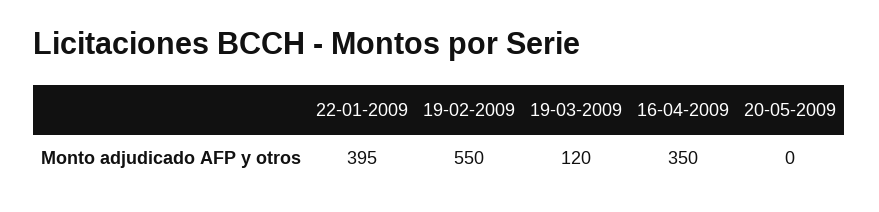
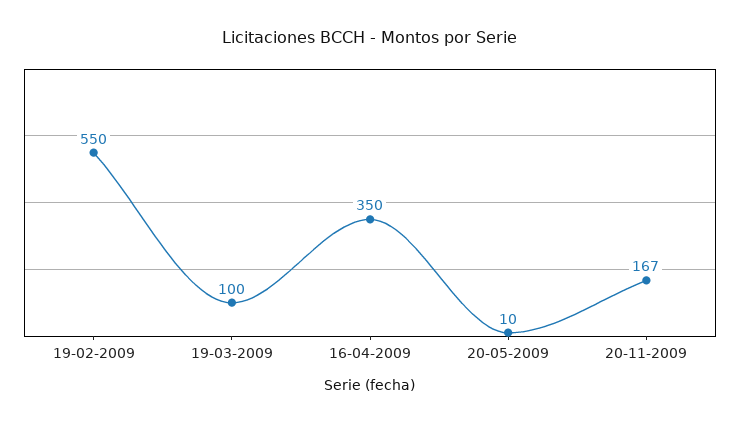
22-01-2009: 395 -> none
19-03-2009: 120 -> 100
20-05-2009: 0 -> 10
20-11-2009: none -> 167

